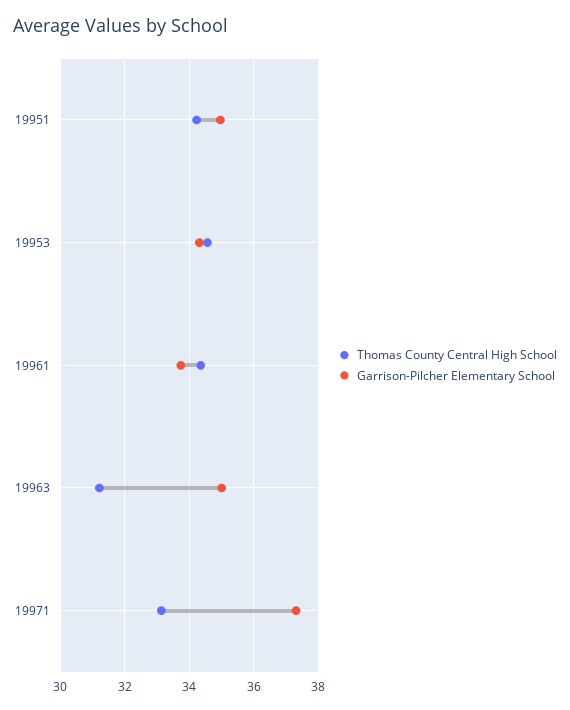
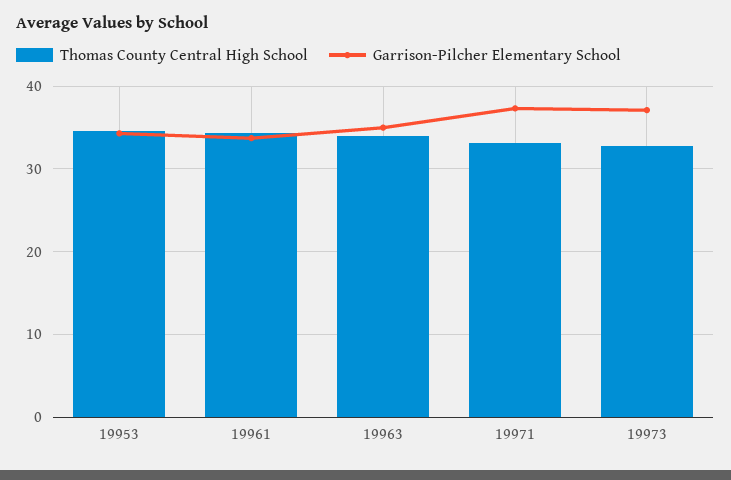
Thomas County Central High School, 19951: 34.2 -> none
Garrison-Pilcher Elementary School, 19951: 35 -> none
Thomas County Central High School, 19963: 31.2 -> 34
Thomas County Central High School, 19973: none -> 33
Garrison-Pilcher Elementary School, 19973: none -> 37

